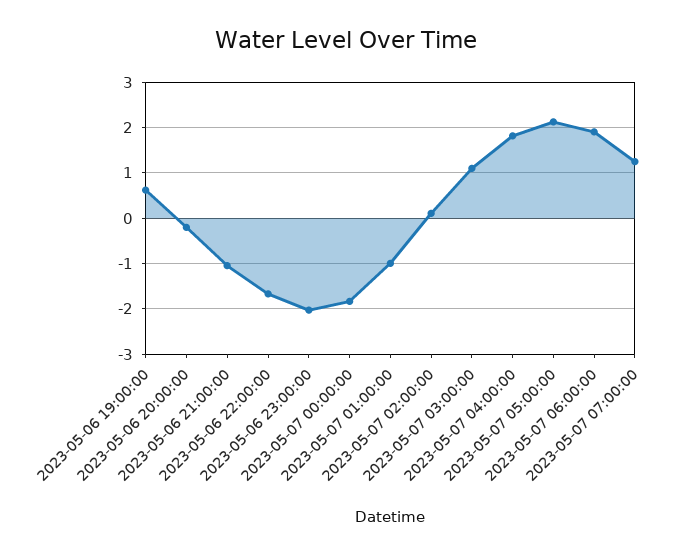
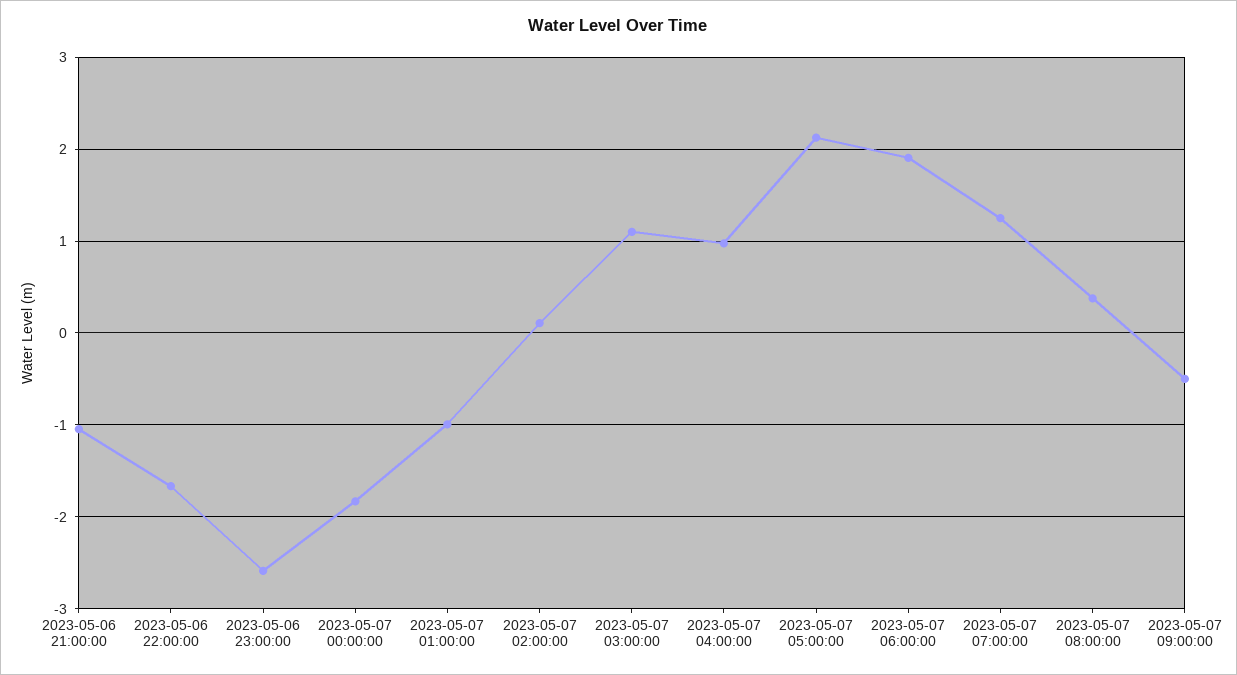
2023-05-06 19:00:00: 0.6 -> none
2023-05-06 20:00:00: -0.2 -> none
2023-05-06 23:00:00: -2 -> -2.6
2023-05-07 04:00:00: 1.8 -> 1
2023-05-07 08:00:00: none -> 0.4
2023-05-07 09:00:00: none -> -0.5

